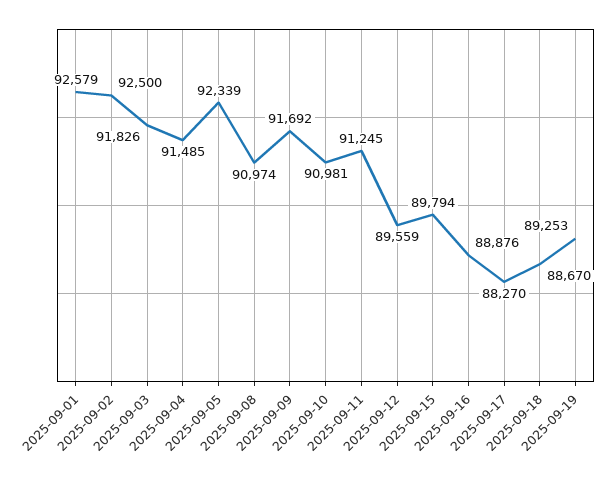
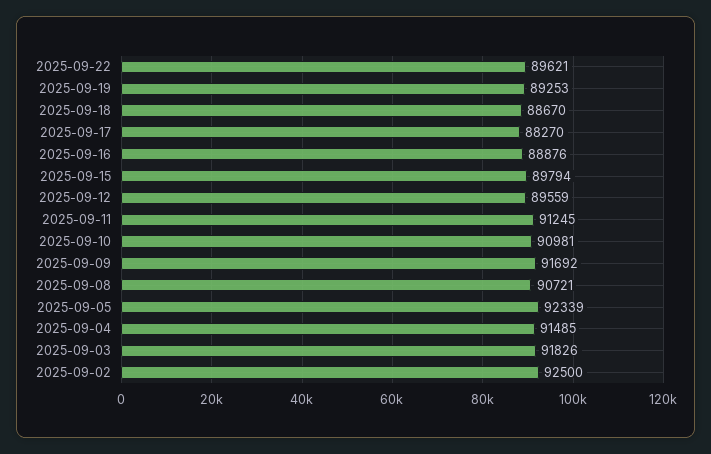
2025-09-01: 92579 -> none
2025-09-08: 90974 -> 90721
2025-09-22: none -> 89621

